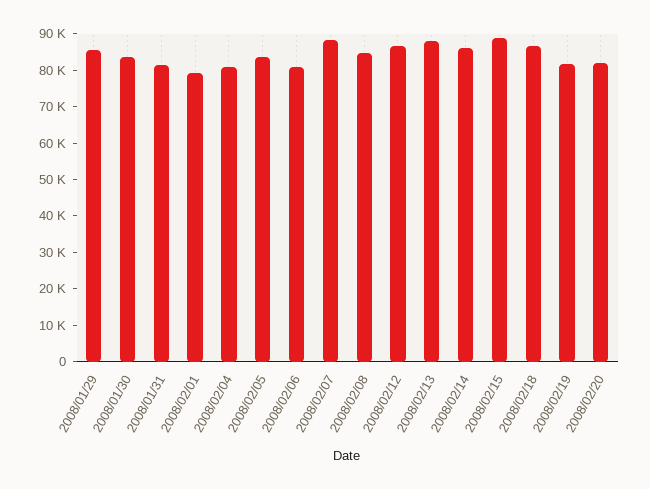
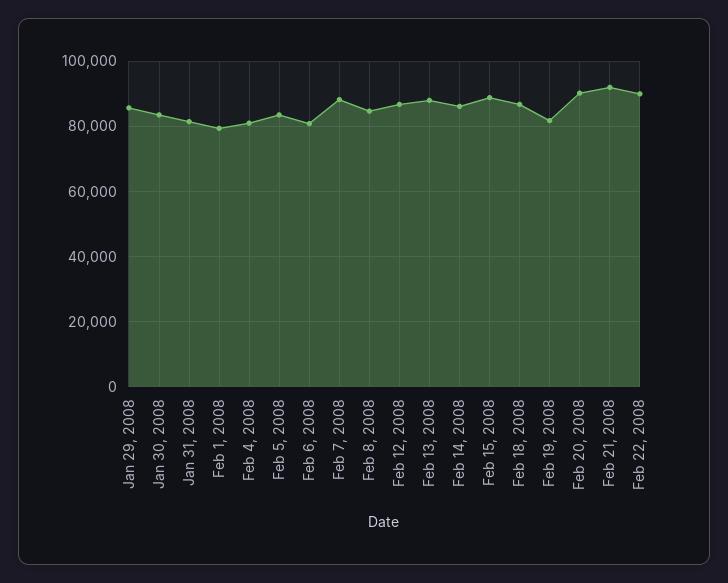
2008/02/20: 82500 -> 90000
Feb 21, 2008: none -> 92000
Feb 22, 2008: none -> 90000

